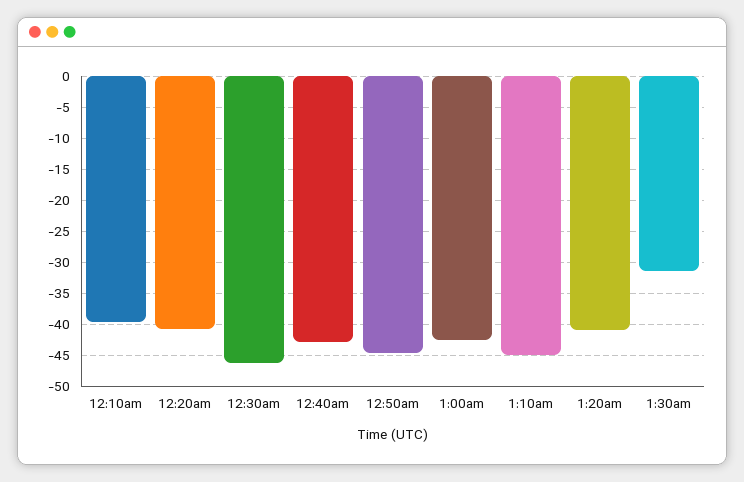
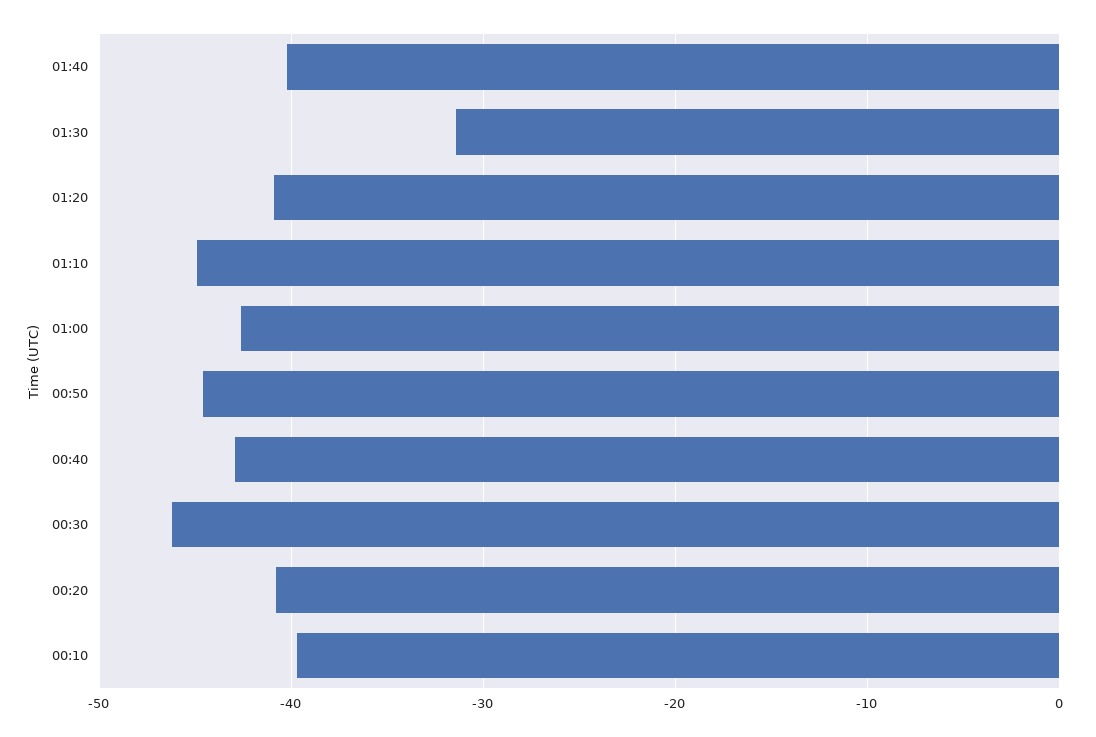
01:40: none -> -40

